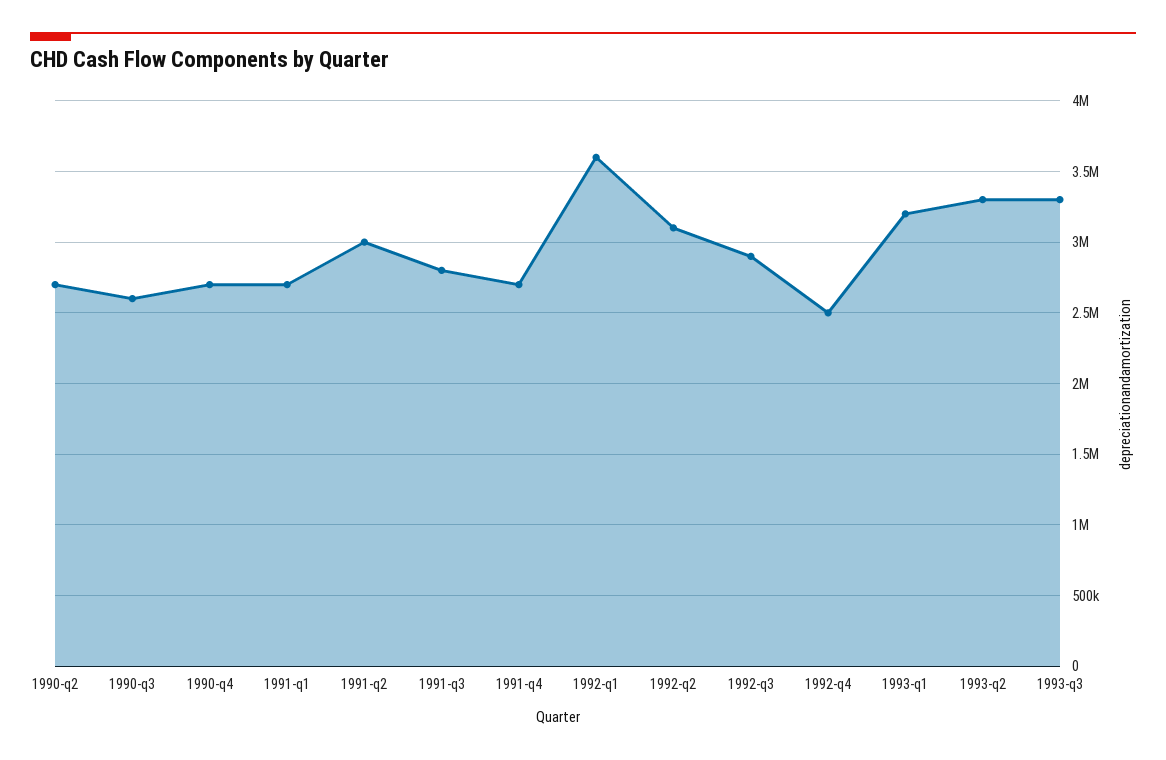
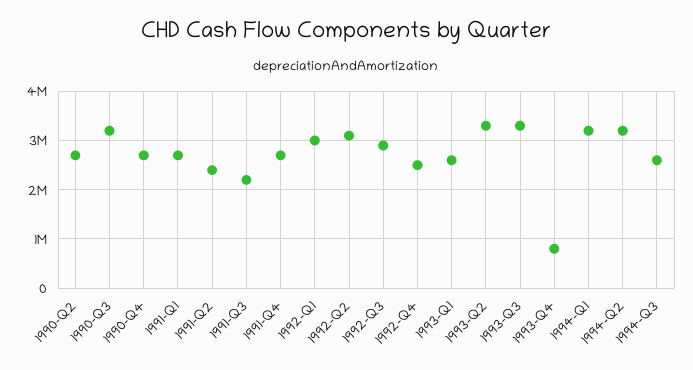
1990-q3: 2600000 -> 3200000
1991-q2: 3000000 -> 2400000
1991-q3: 2800000 -> 2200000
1992-q1: 3600000 -> 3000000
1993-q1: 3200000 -> 2600000
1993-Q4: none -> 800000
1994-Q1: none -> 3200000
1994-Q2: none -> 3200000
1994-Q3: none -> 2600000

